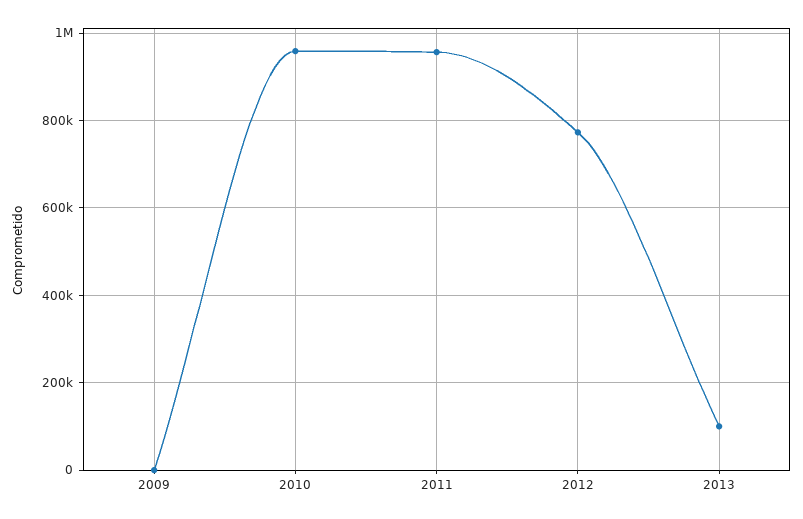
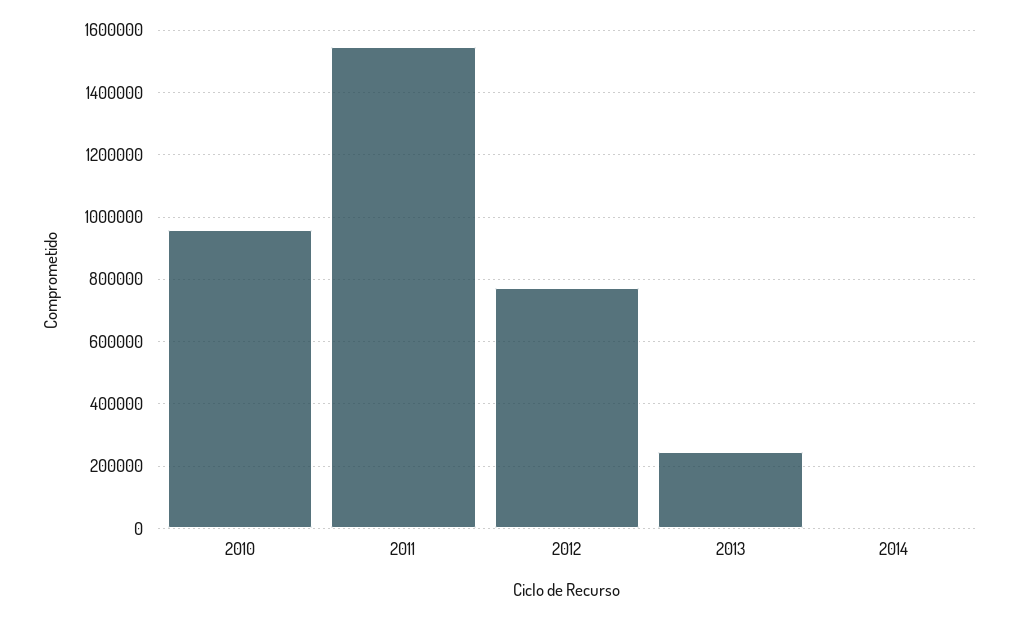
2009: 0 -> none
2011: 960000 -> 1540000
2013: 100000 -> 240000
2014: none -> 0

